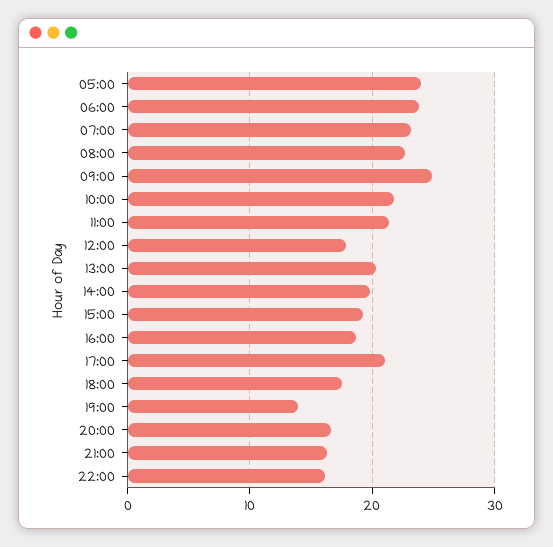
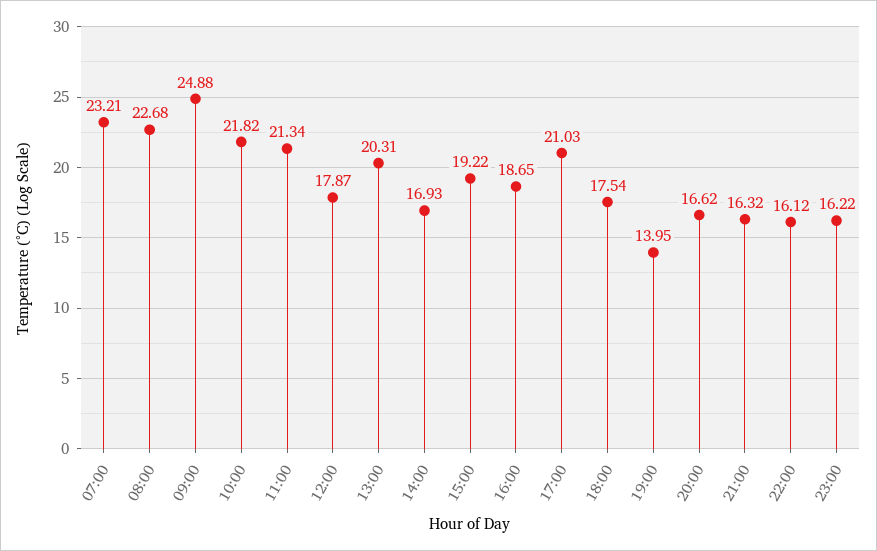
05:00: 24 -> none
06:00: 24 -> none
14:00: 20 -> 16.93
23:00: none -> 16.22

